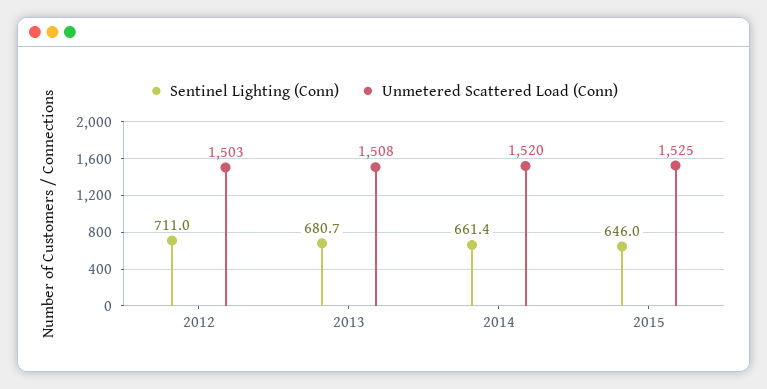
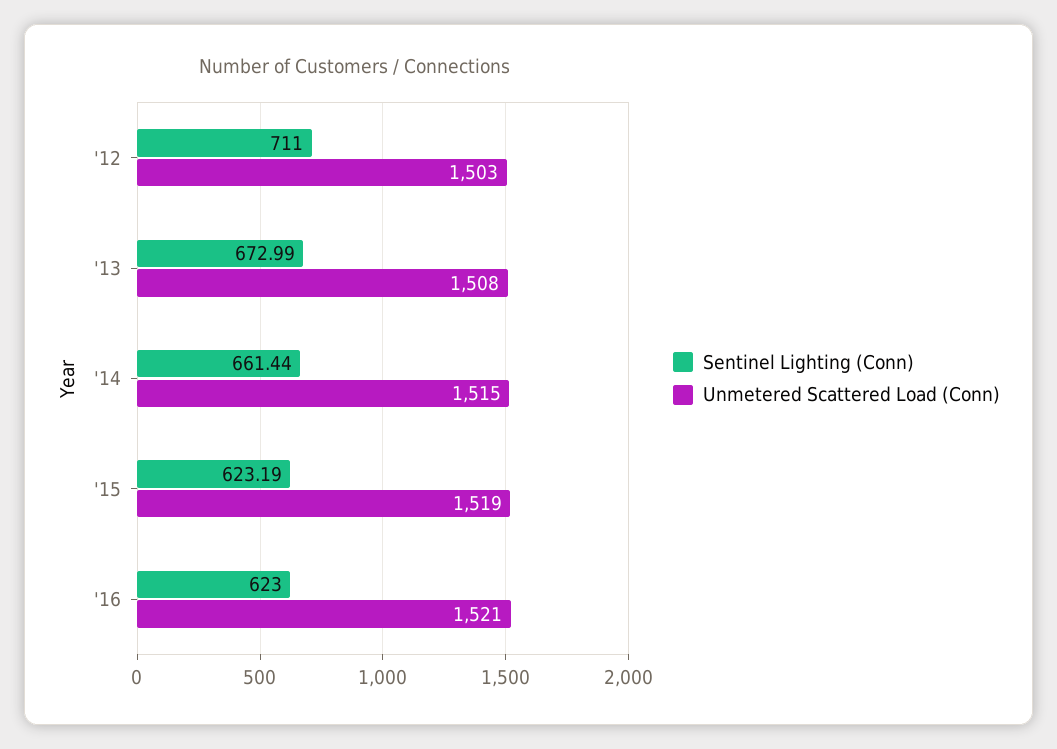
Sentinel Lighting (Conn), 2013: 680.7 -> 672.99
Unmetered Scattered Load (Conn), 2014: 1520 -> 1515
Sentinel Lighting (Conn), 2015: 646 -> 623.19
Unmetered Scattered Load (Conn), 2015: 1525 -> 1519
Sentinel Lighting (Conn), '16: none -> 623
Unmetered Scattered Load (Conn), '16: none -> 1521

